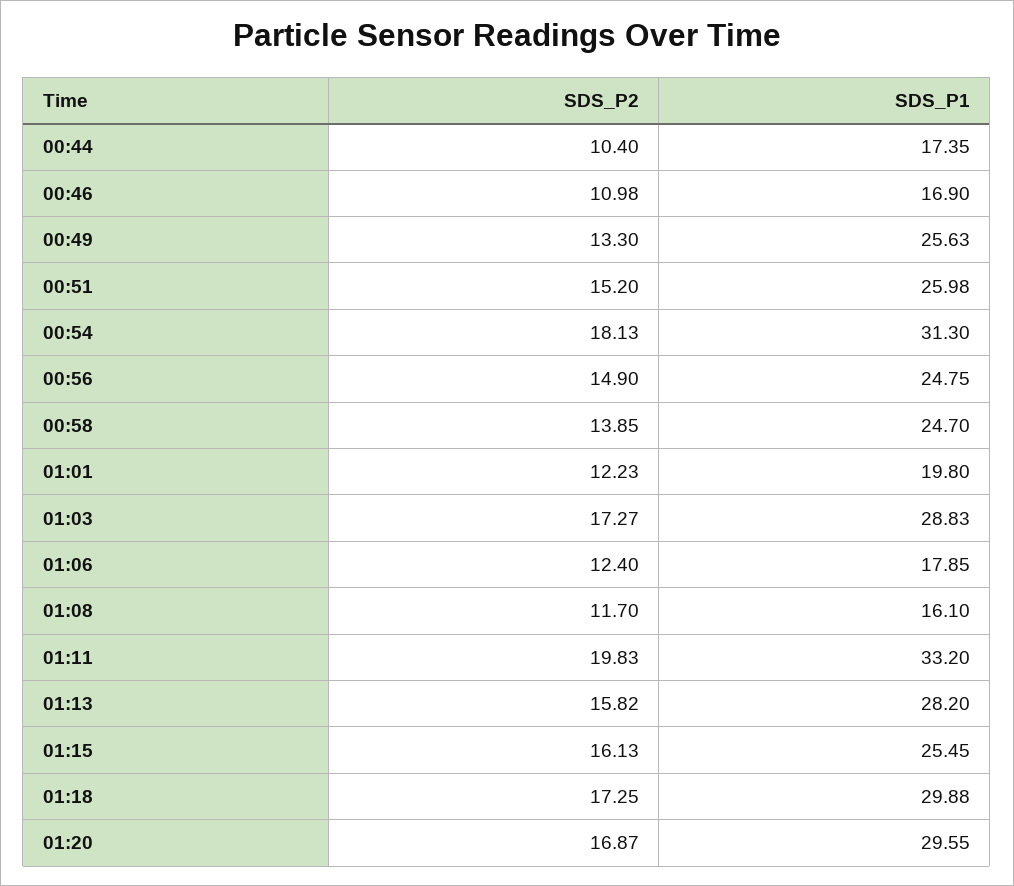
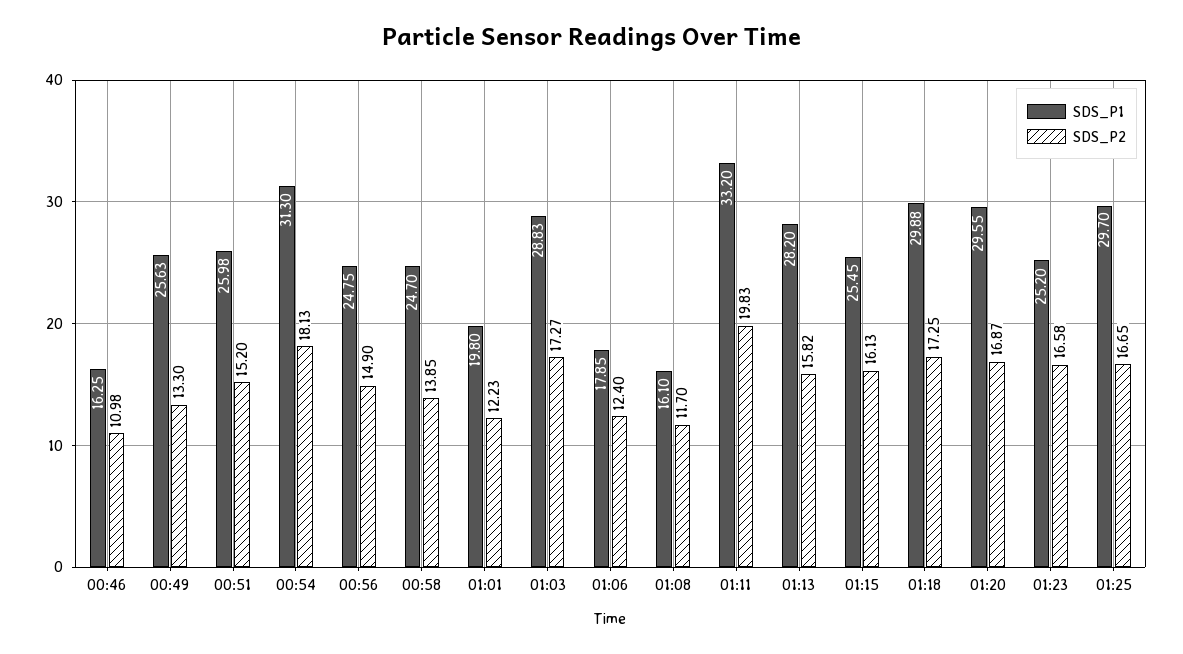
SDS_P2, 00:44: 10.4 -> none
SDS_P1, 00:44: 17.35 -> none
SDS_P1, 00:46: 16.9 -> 16.25
SDS_P1, 01:23: none -> 25.2
SDS_P2, 01:23: none -> 16.58
SDS_P1, 01:25: none -> 29.7
SDS_P2, 01:25: none -> 16.65

